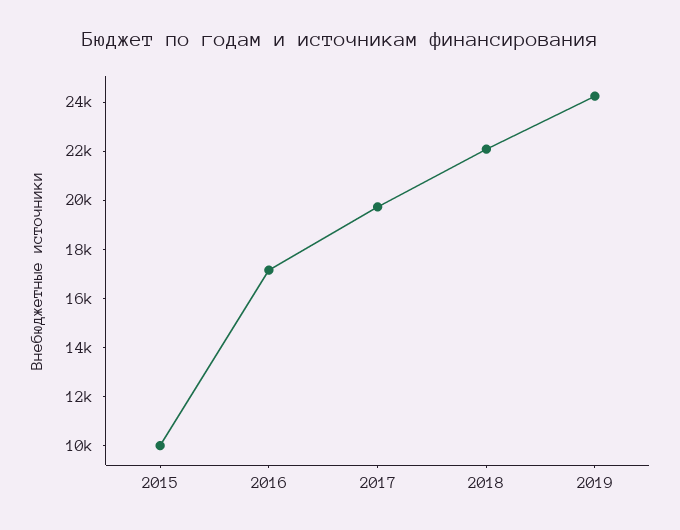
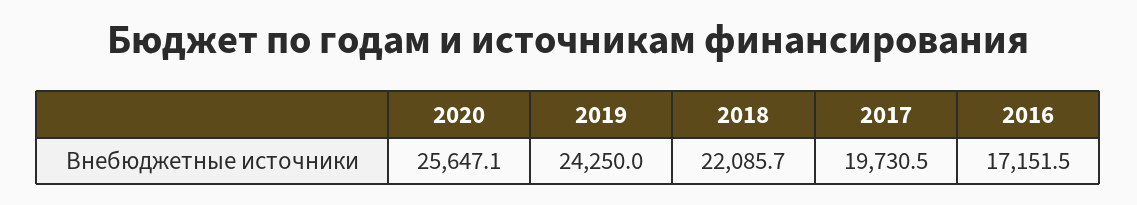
2015: 10000 -> none
2020: none -> 25647.1

